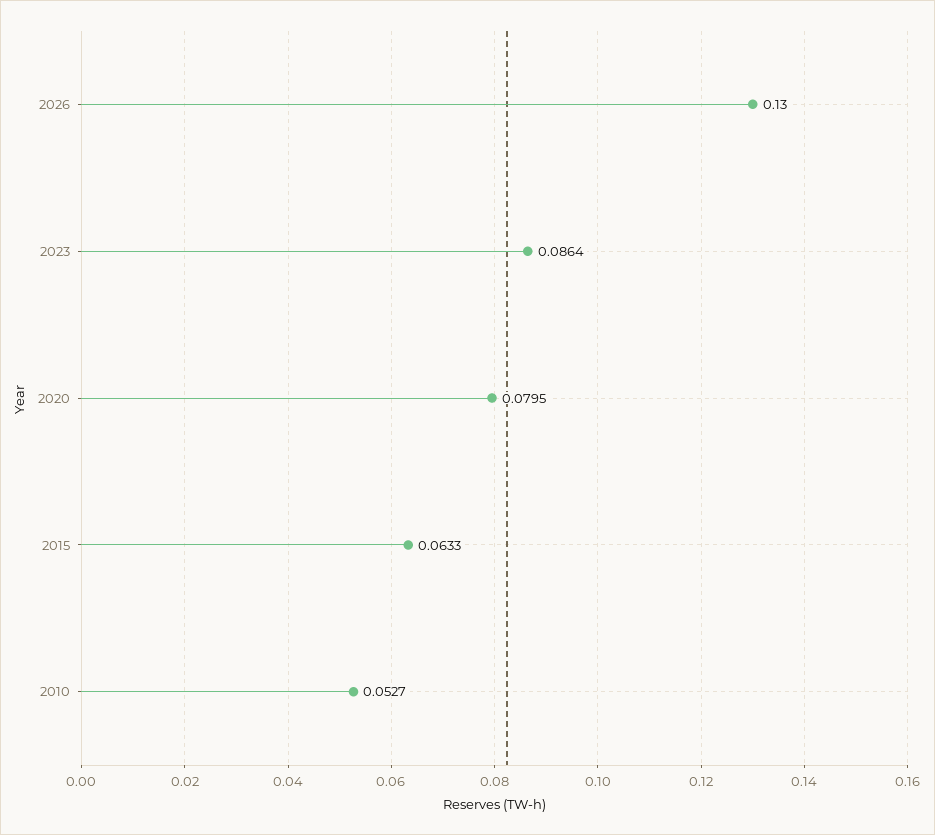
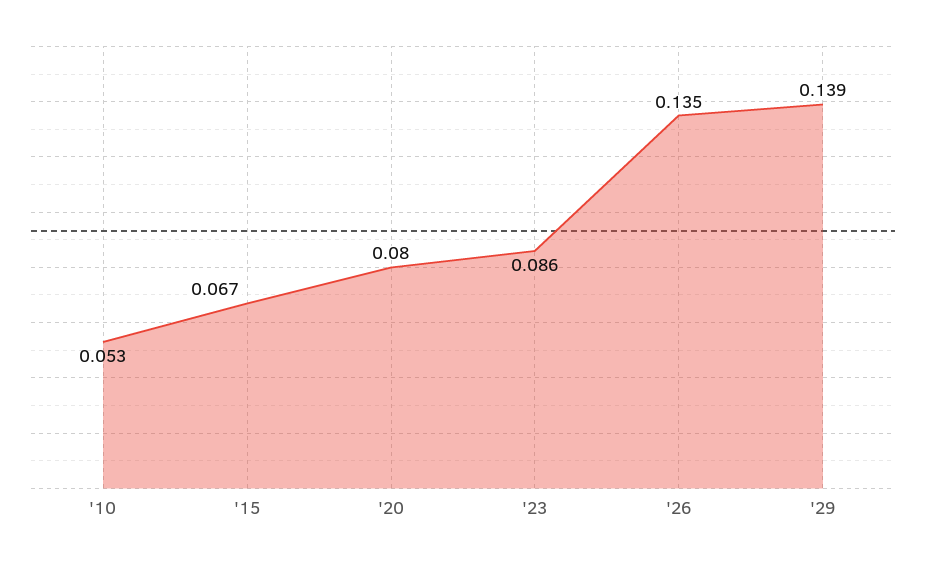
2026: 0.13 -> 0.135
2015: 0.0633 -> 0.067
'29: none -> 0.139

